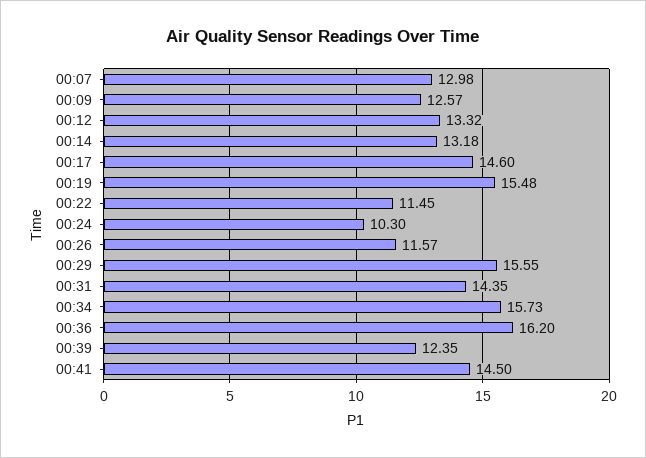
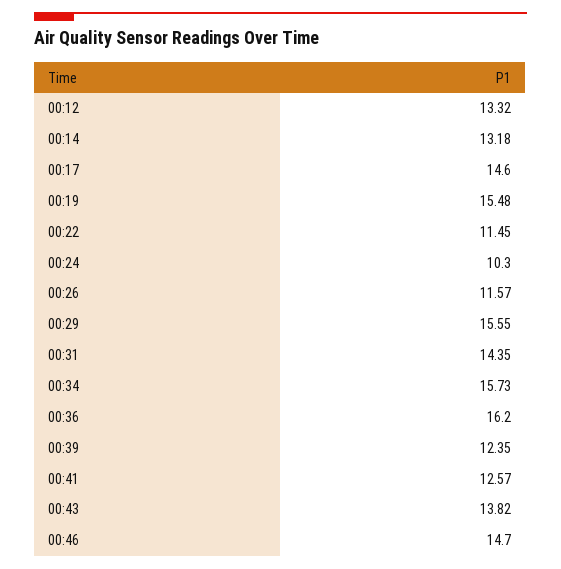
00:07: 12.98 -> none
00:09: 12.57 -> none
00:41: 14.5 -> 12.57
00:43: none -> 13.82
00:46: none -> 14.7

